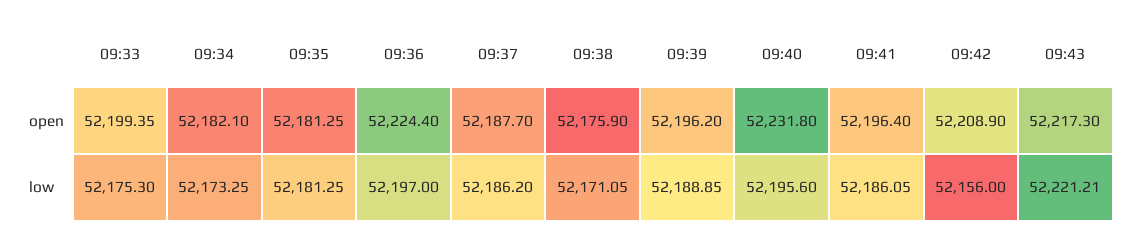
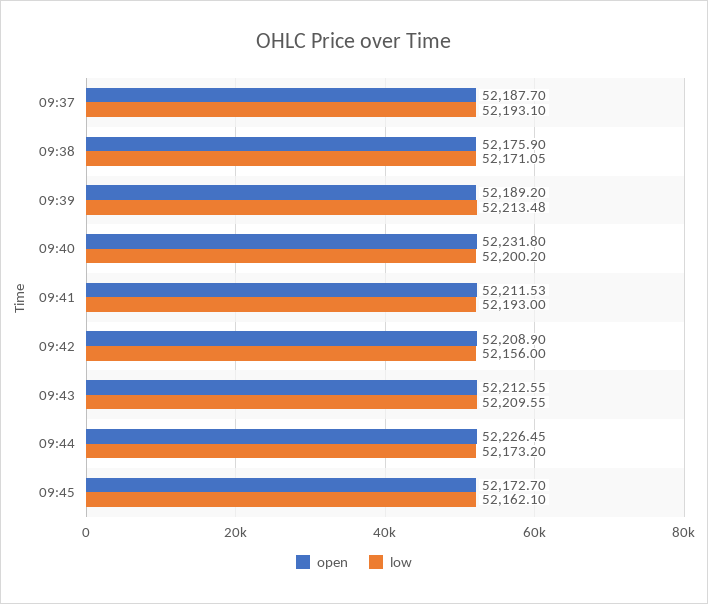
open, 09:33: 52199.35 -> none
open, 09:34: 52182.1 -> none
open, 09:35: 52181.25 -> none
open, 09:36: 52224.4 -> none
open, 09:39: 52196.2 -> 52189.2
open, 09:41: 52196.4 -> 52211.53
open, 09:43: 52217.3 -> 52212.55
low, 09:33: 52175.3 -> none
low, 09:34: 52173.25 -> none
low, 09:35: 52181.25 -> none
low, 09:36: 52197 -> none
low, 09:37: 52186.2 -> 52193.1
low, 09:39: 52188.85 -> 52213.48
low, 09:40: 52195.6 -> 52200.2
low, 09:41: 52186.05 -> 52193
low, 09:43: 52221.21 -> 52209.55
open, 09:44: none -> 52226.45
low, 09:44: none -> 52173.2
open, 09:45: none -> 52172.7
low, 09:45: none -> 52162.1

